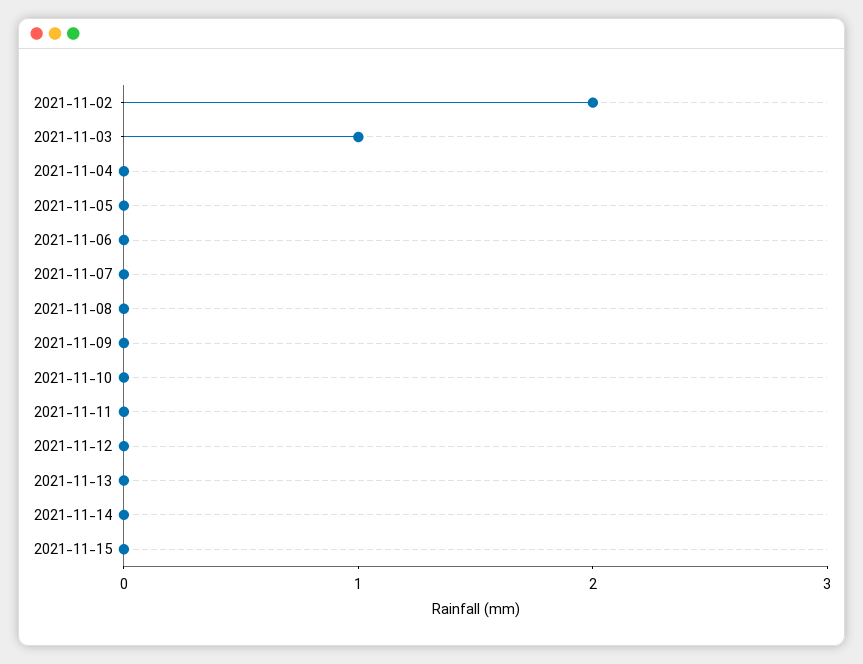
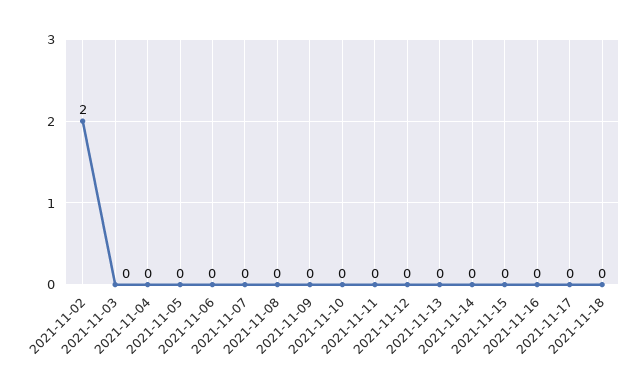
2021-11-03: 1 -> 0
2021-11-16: none -> 0
2021-11-17: none -> 0
2021-11-18: none -> 0

